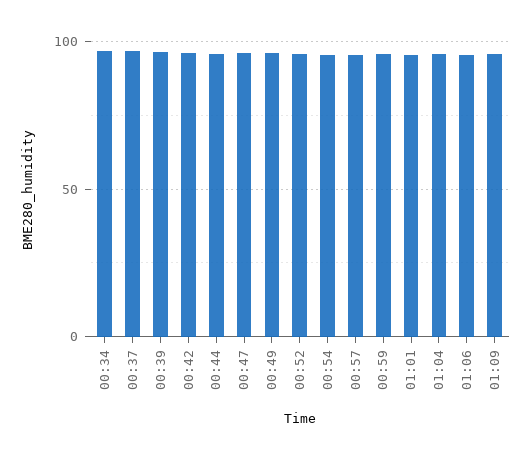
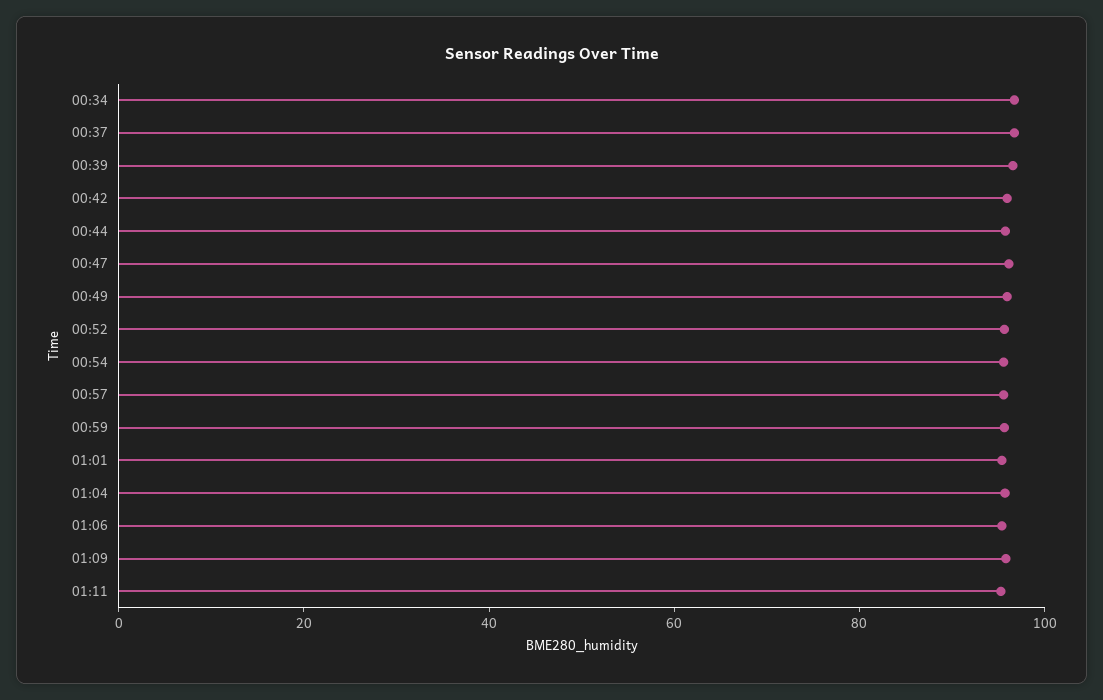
01:11: none -> 95

